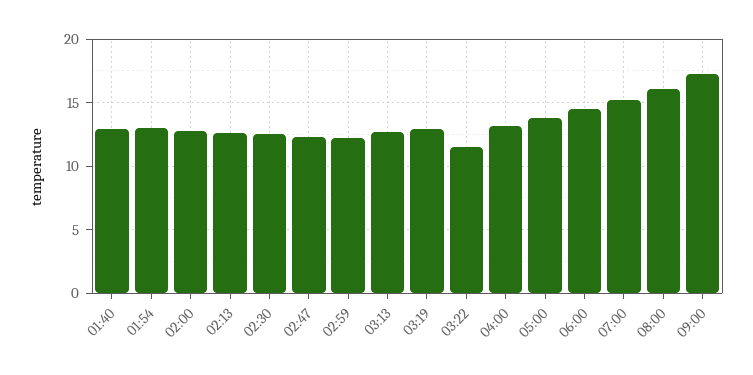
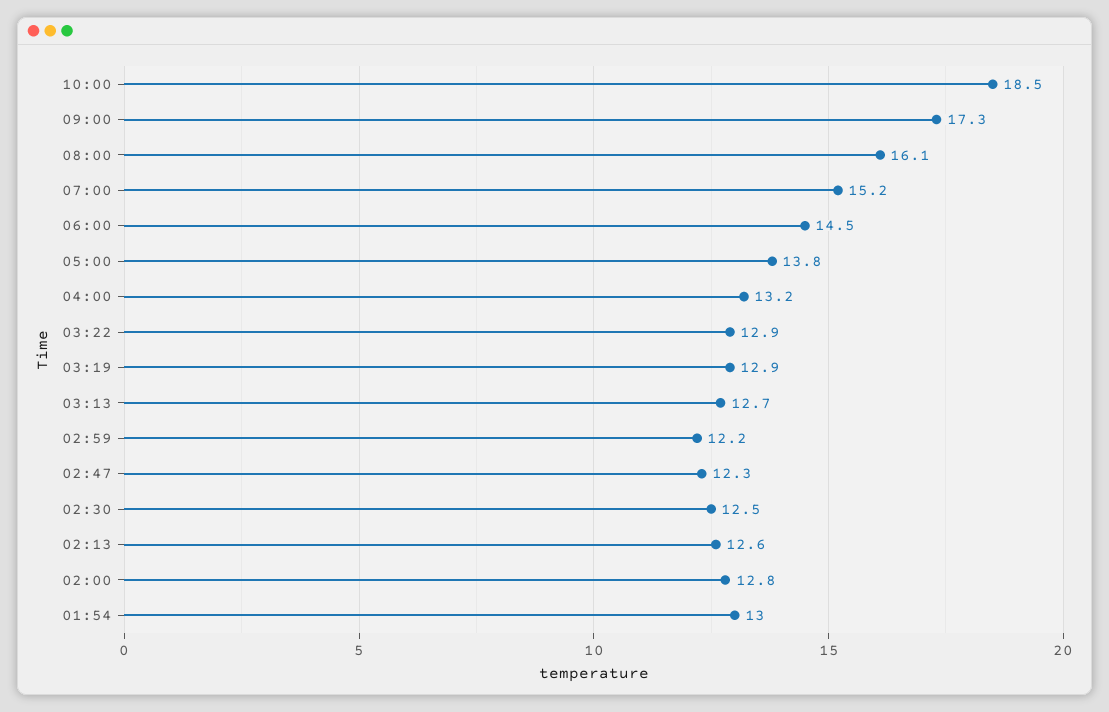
01:40: 13 -> none
03:22: 11.5 -> 12.9
10:00: none -> 18.5

